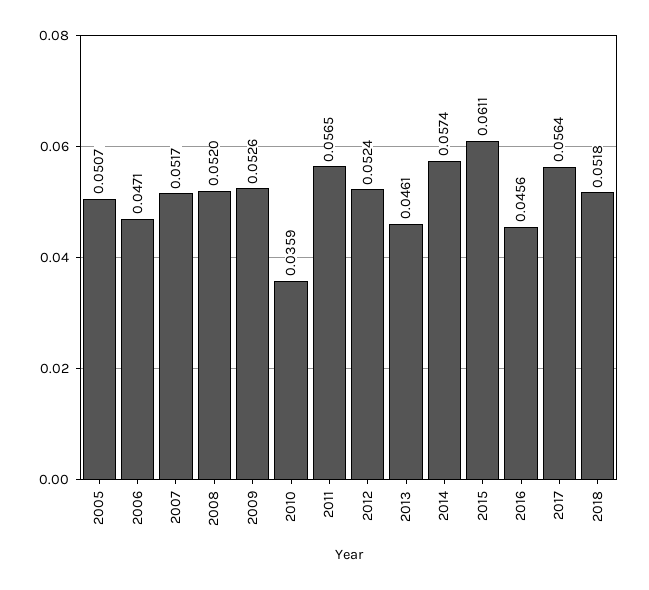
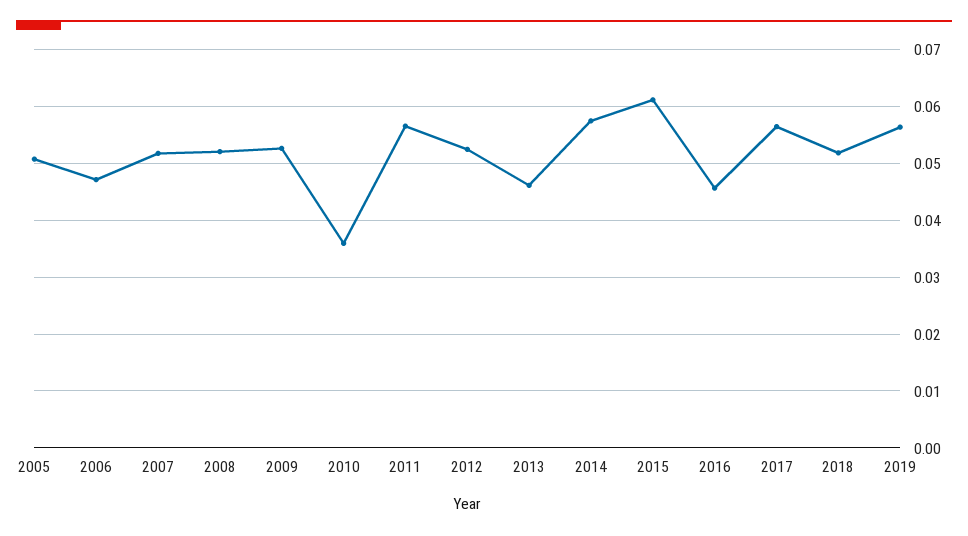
2019: none -> 0.056

